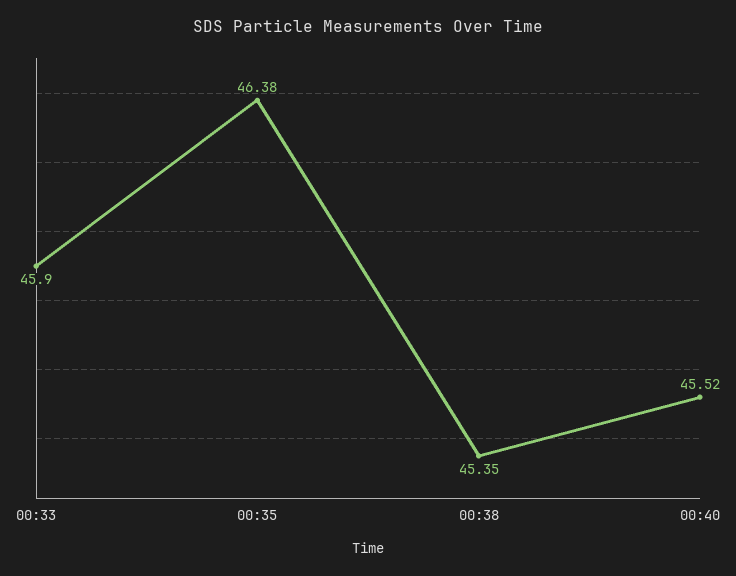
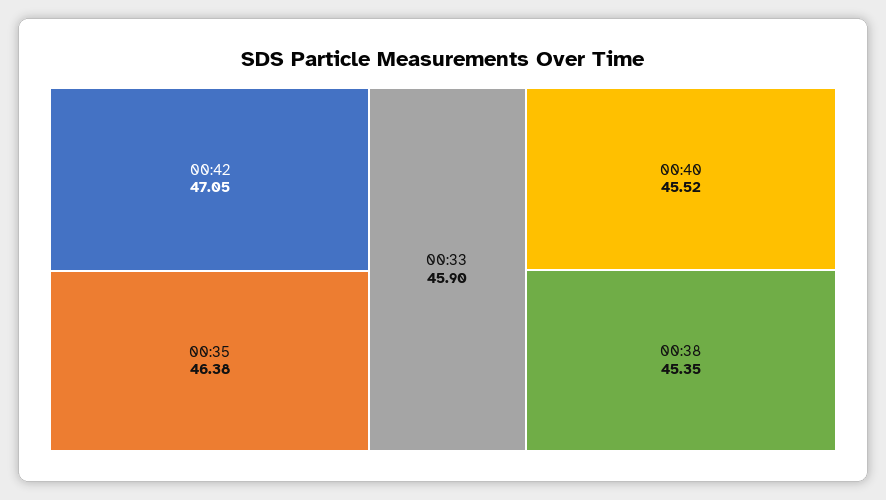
00:42: none -> 47.05

